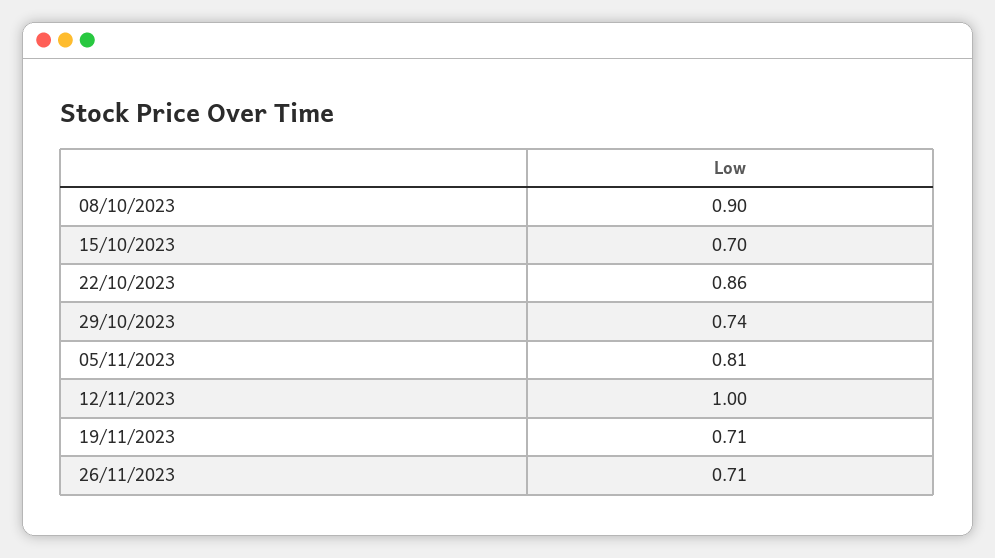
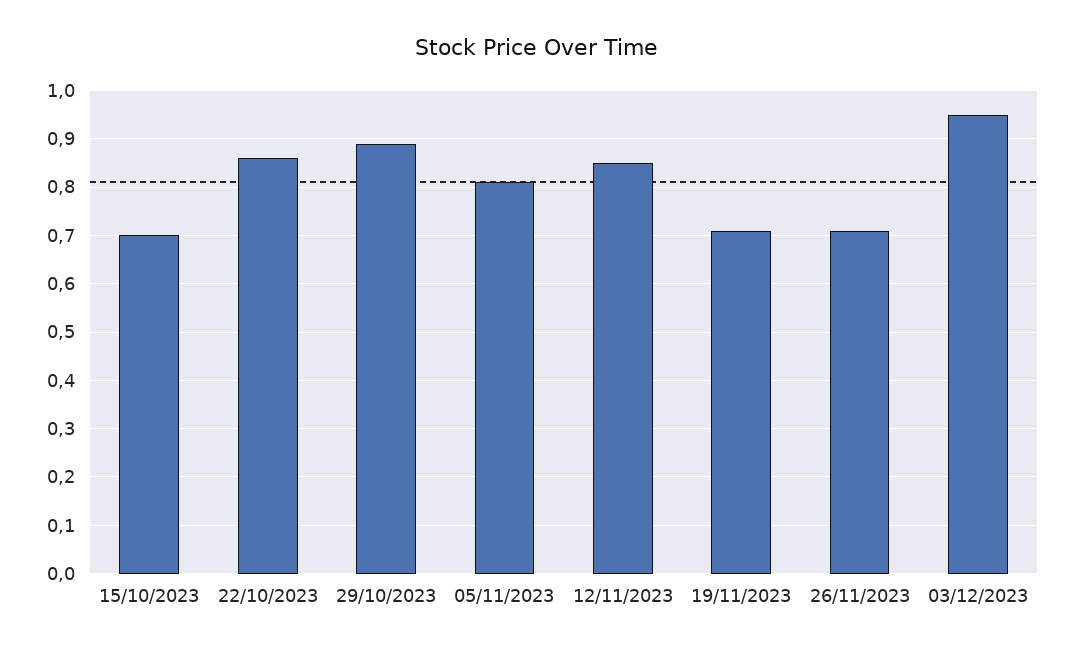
08/10/2023: 0.9 -> none
29/10/2023: 0.74 -> 0.9
12/11/2023: 1 -> 0.85
03/12/2023: none -> 0.95

